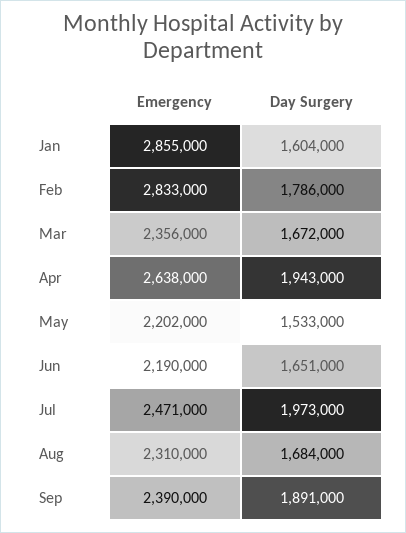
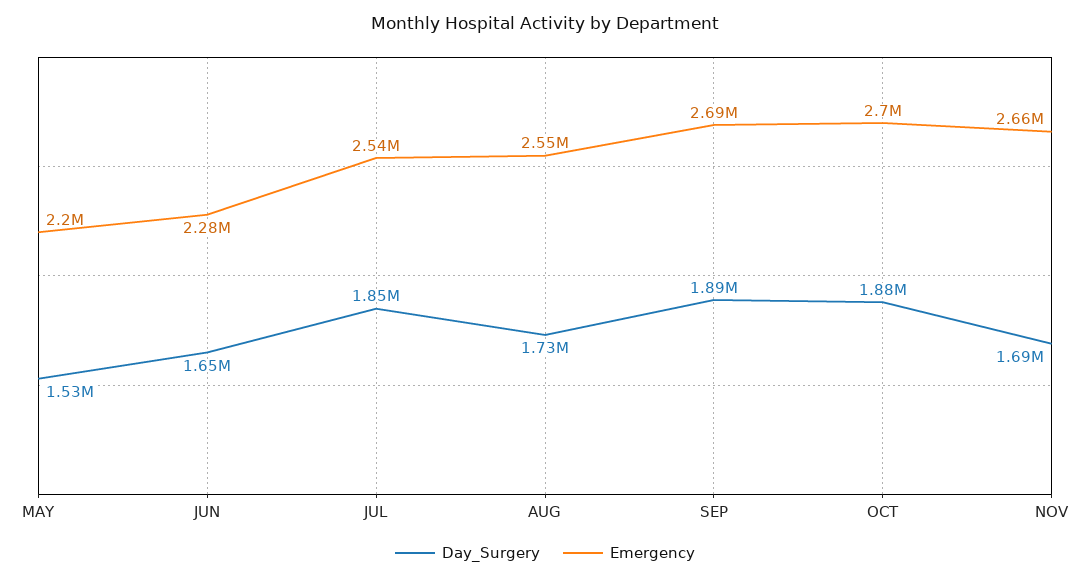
Emergency, Jan: 2855000 -> none
Day Surgery, Jan: 1604000 -> none
Emergency, Feb: 2833000 -> none
Day Surgery, Feb: 1786000 -> none
Emergency, Mar: 2356000 -> none
Day Surgery, Mar: 1672000 -> none
Emergency, Apr: 2638000 -> none
Day Surgery, Apr: 1943000 -> none
Emergency, Jun: 2190000 -> 2280000
Emergency, Jul: 2471000 -> 2540000
Day Surgery, Jul: 1973000 -> 1850000
Emergency, Aug: 2310000 -> 2550000
Day Surgery, Aug: 1684000 -> 1730000
Emergency, Sep: 2390000 -> 2690000
Day Surgery, OCT: none -> 1880000
Emergency, OCT: none -> 2700000
Day Surgery, NOV: none -> 1690000
Emergency, NOV: none -> 2660000

